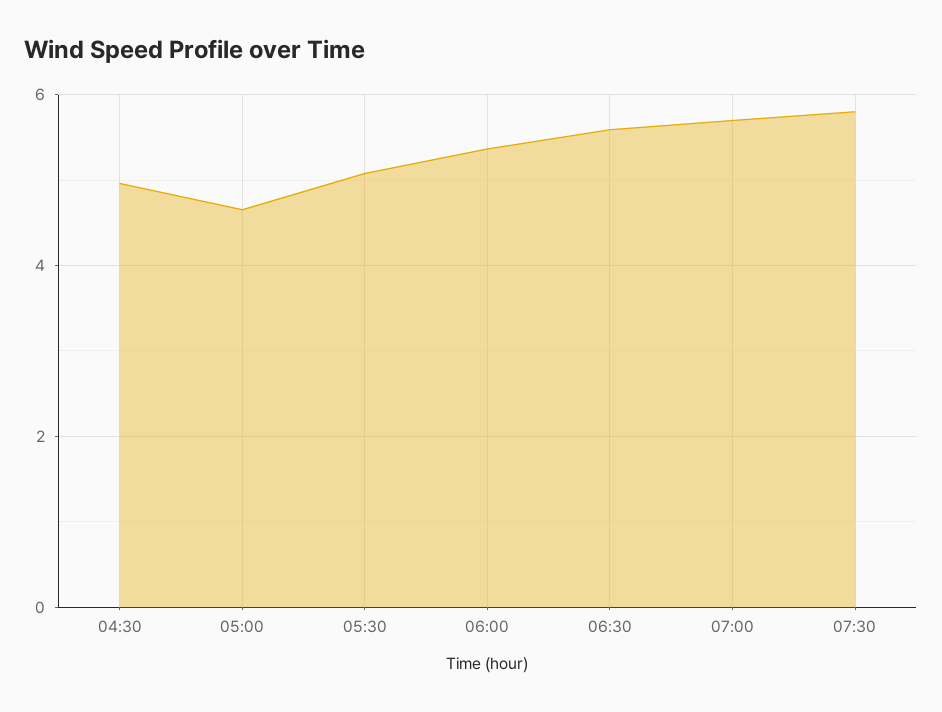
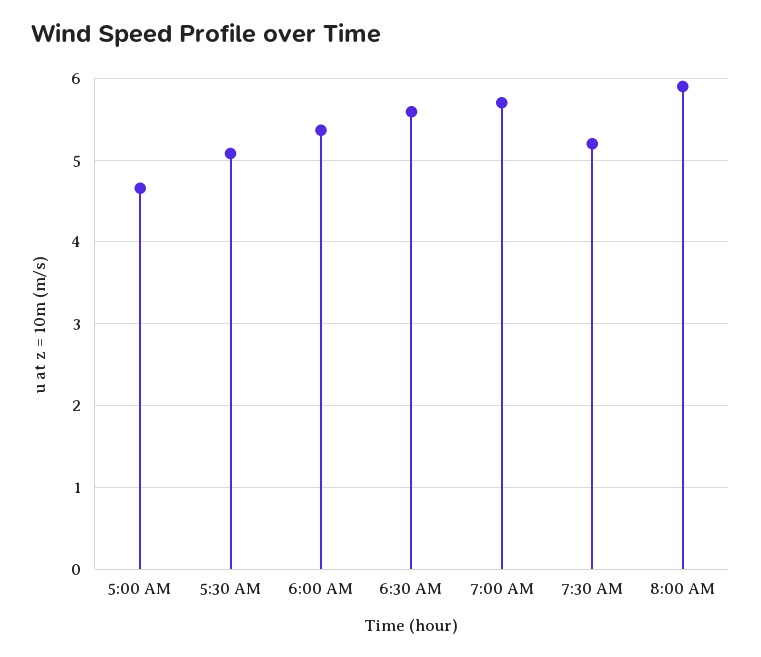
04:30: 5 -> none
07:30: 5.8 -> 5.2
8:00 AM: none -> 5.9

